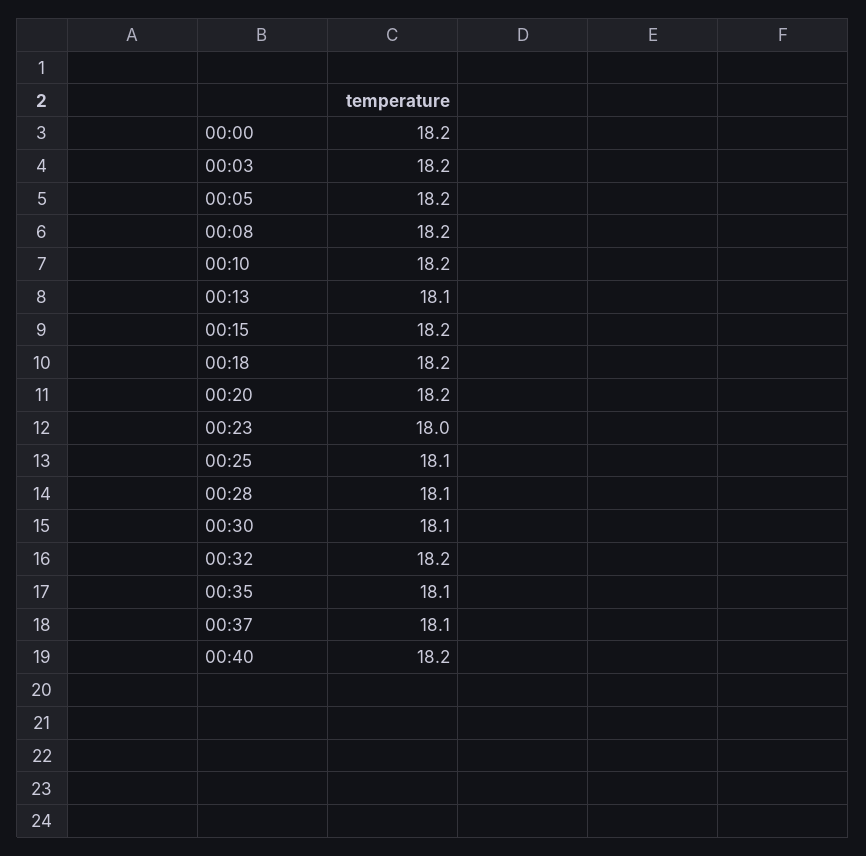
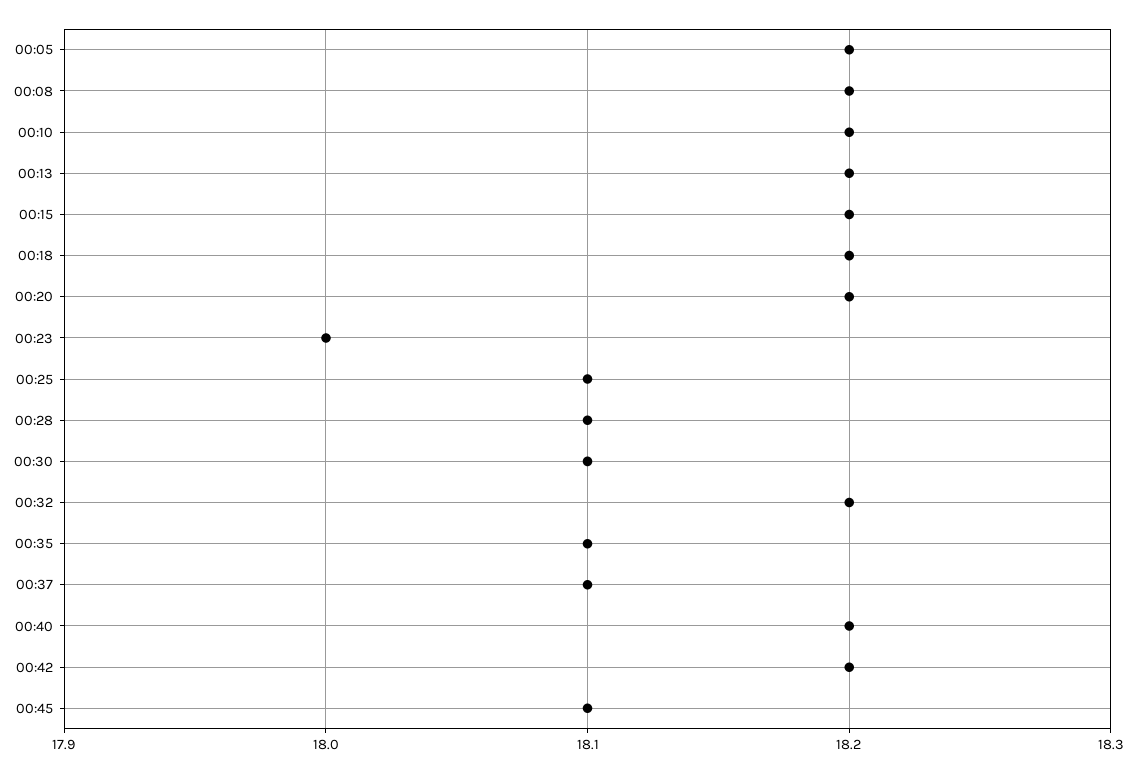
00:00: 18.2 -> none
00:03: 18.2 -> none
00:13: 18.1 -> 18.2
00:42: none -> 18.2
00:45: none -> 18.1

